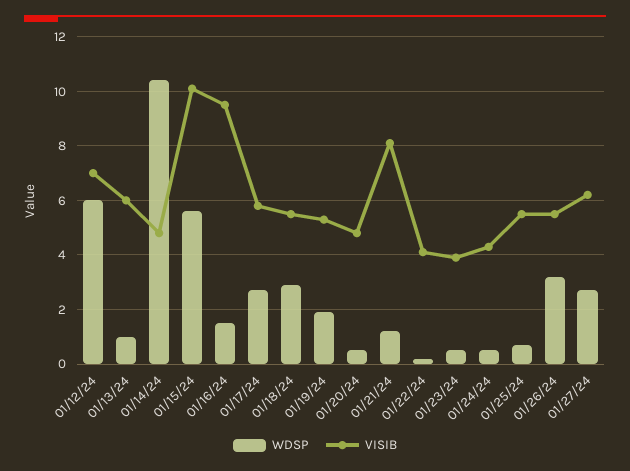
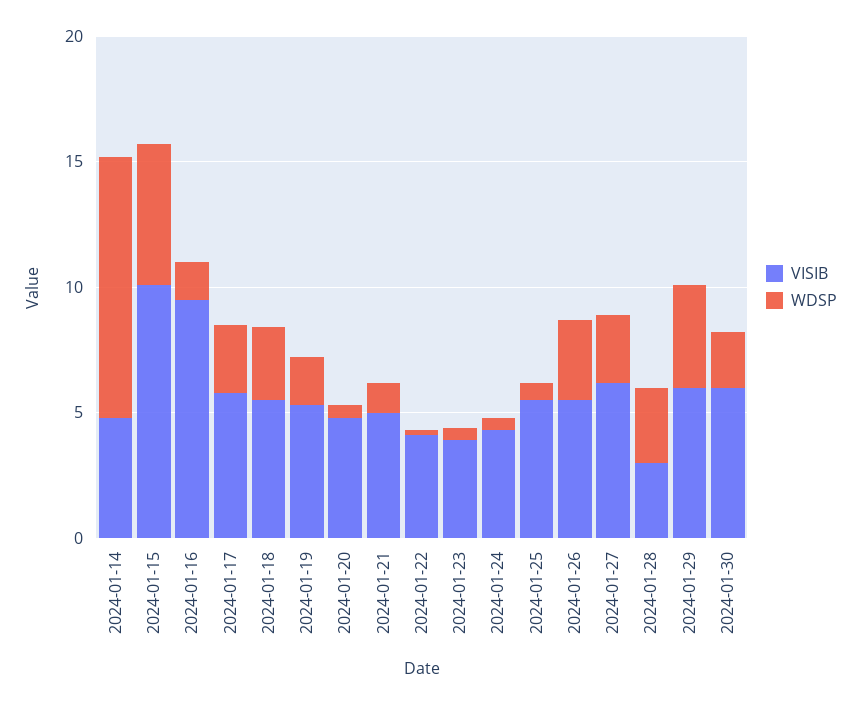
WDSP, 01/12/24: 6 -> none
VISIB, 01/12/24: 7 -> none
WDSP, 01/13/24: 1 -> none
VISIB, 01/13/24: 6 -> none
VISIB, 01/21/24: 8 -> 5
VISIB, 2024-01-28: none -> 3
WDSP, 2024-01-28: none -> 3
VISIB, 2024-01-29: none -> 6
WDSP, 2024-01-29: none -> 4
VISIB, 2024-01-30: none -> 6
WDSP, 2024-01-30: none -> 2

